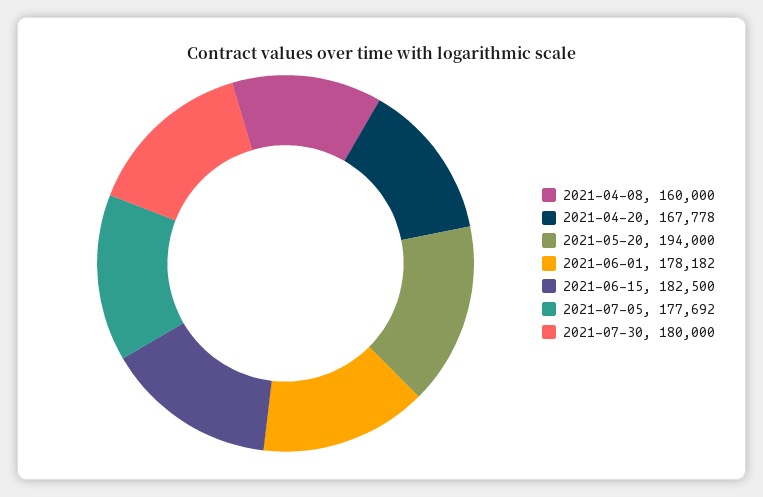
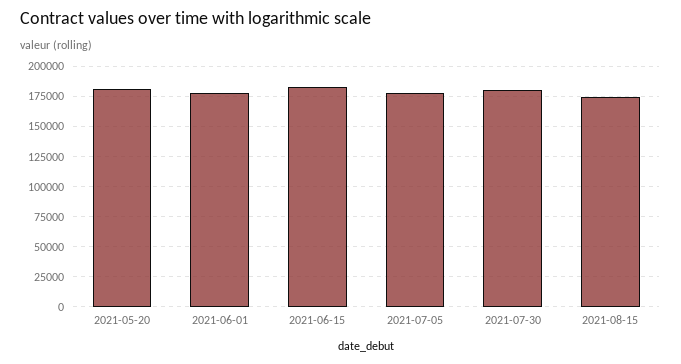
2021-04-08: 160000 -> none
2021-04-20: 167778 -> none
2021-05-20: 194000 -> 180000
2021-08-15: none -> 175000

